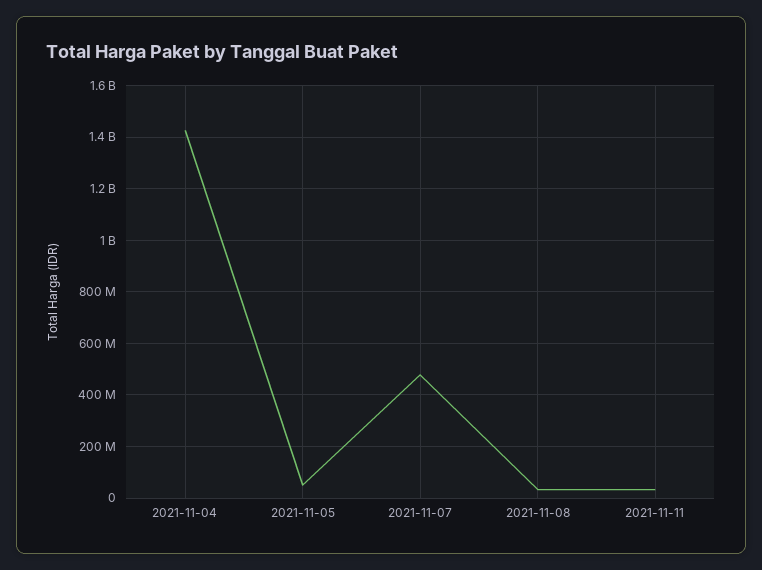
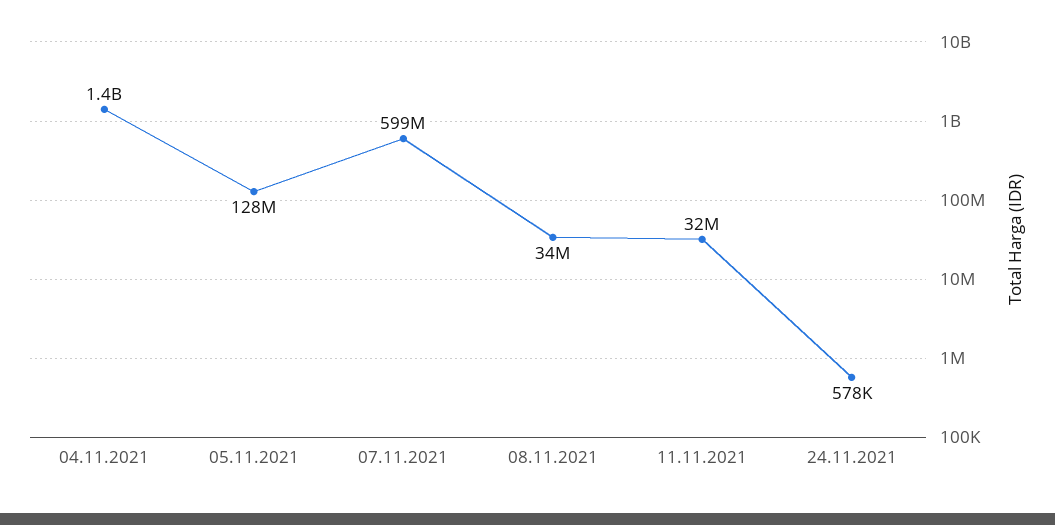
2021-11-05: 50000000 -> 128000000
2021-11-07: 475000000 -> 599000000
24.11.2021: none -> 578000

